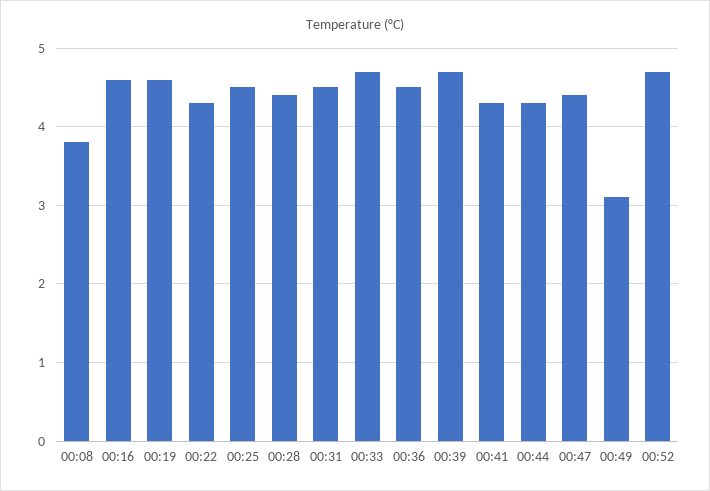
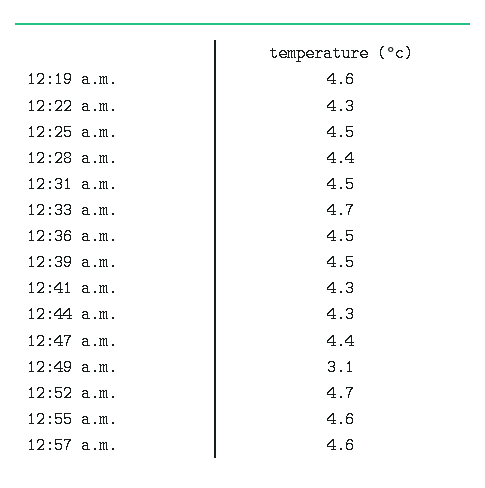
00:08: 3.8 -> none
00:16: 4.6 -> none
00:39: 4.7 -> 4.5
12:55 a.m.: none -> 4.6
12:57 a.m.: none -> 4.6

